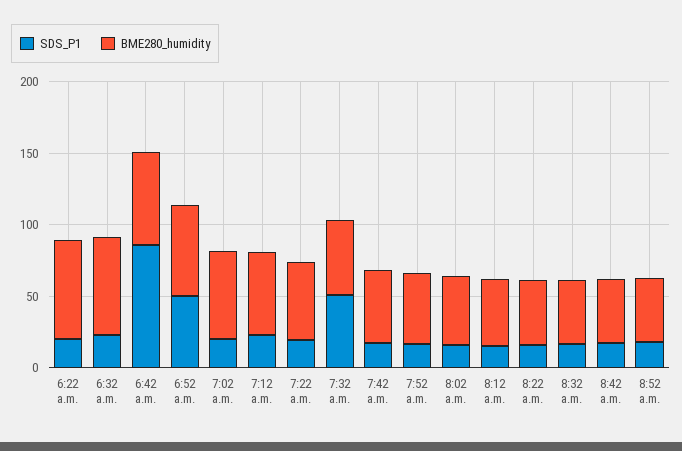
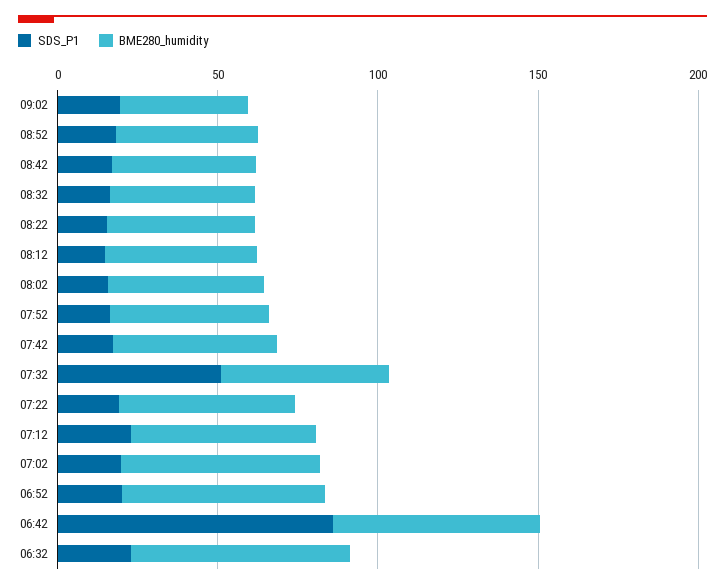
SDS_P1, 6:22 a.m.: 20 -> none
BME280_humidity, 6:22 a.m.: 70 -> none
SDS_P1, 6:52 a.m.: 50 -> 20
SDS_P1, 09:02: none -> 20
BME280_humidity, 09:02: none -> 40

